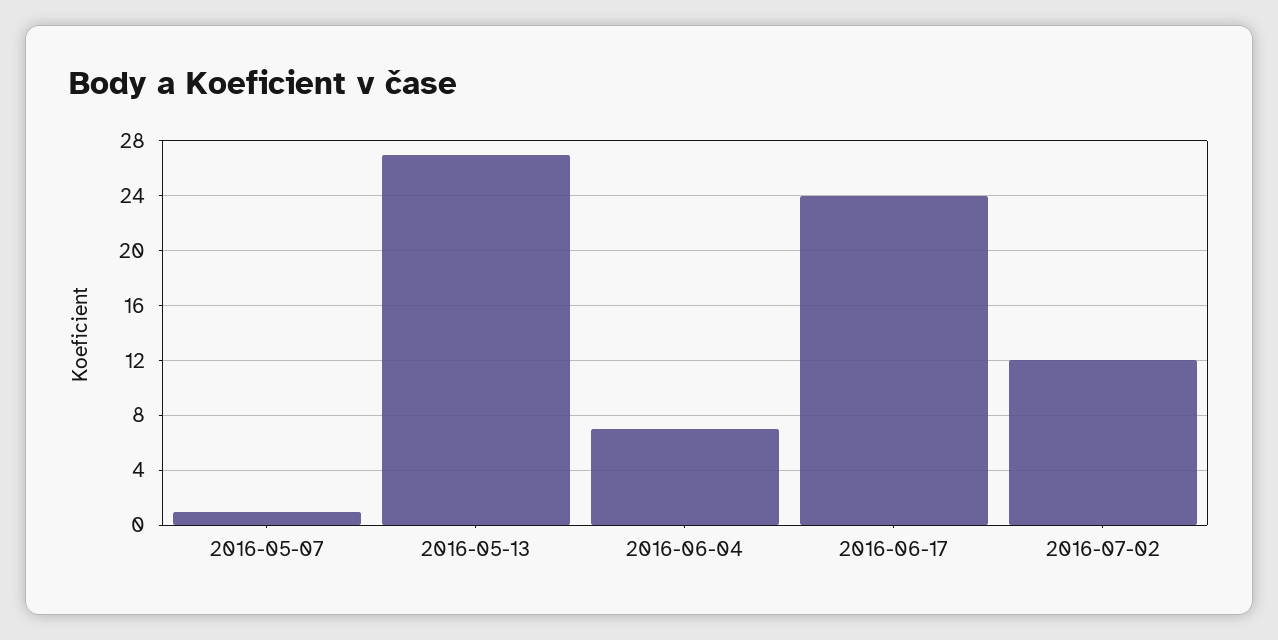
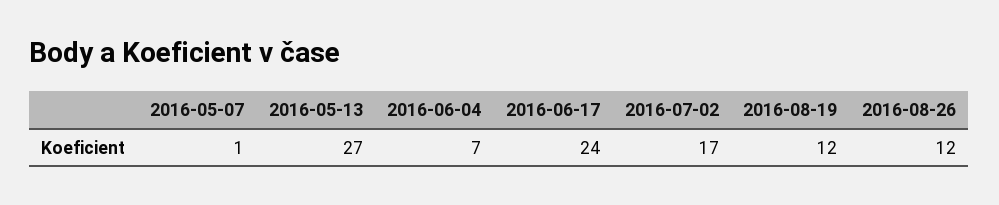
2016-07-02: 12 -> 17
2016-08-19: none -> 12
2016-08-26: none -> 12

